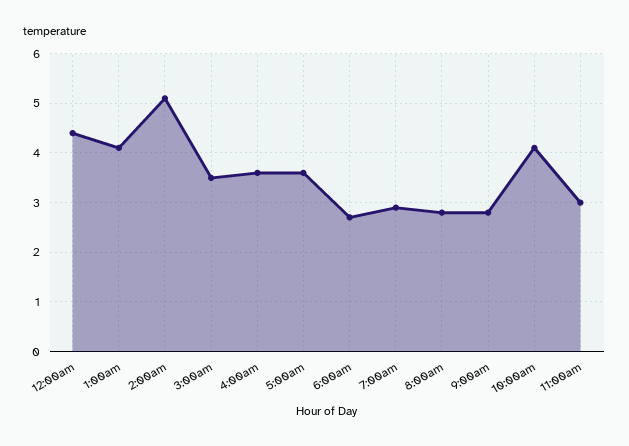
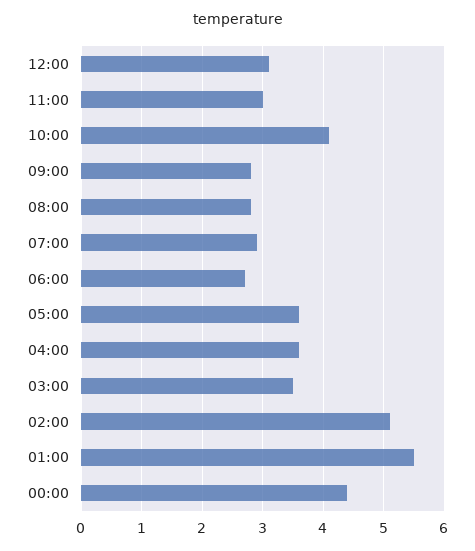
1:00am: 4 -> 5.5
12:00: none -> 3.1

